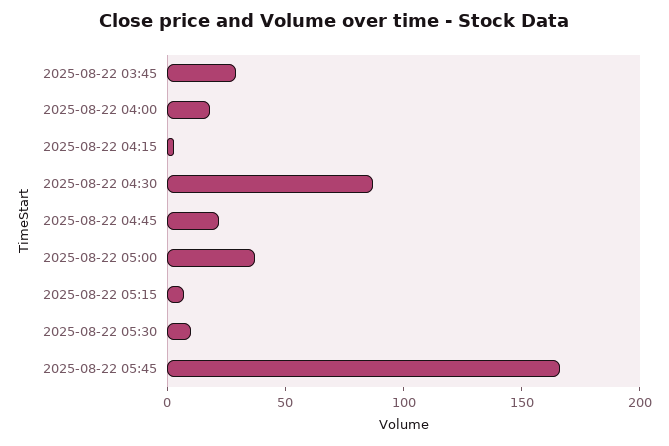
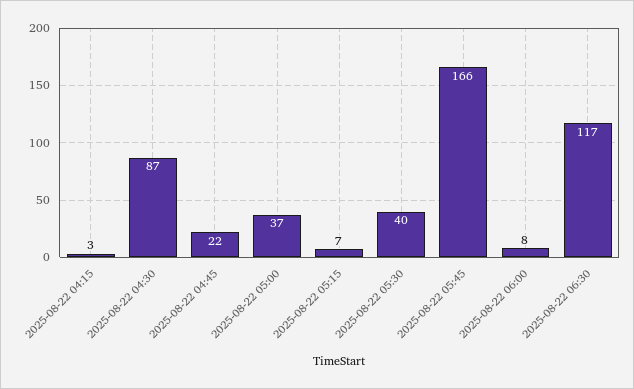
2025-08-22 03:45: 30 -> none
2025-08-22 04:00: 20 -> none
2025-08-22 05:30: 10 -> 40
2025-08-22 06:00: none -> 8
2025-08-22 06:30: none -> 117

